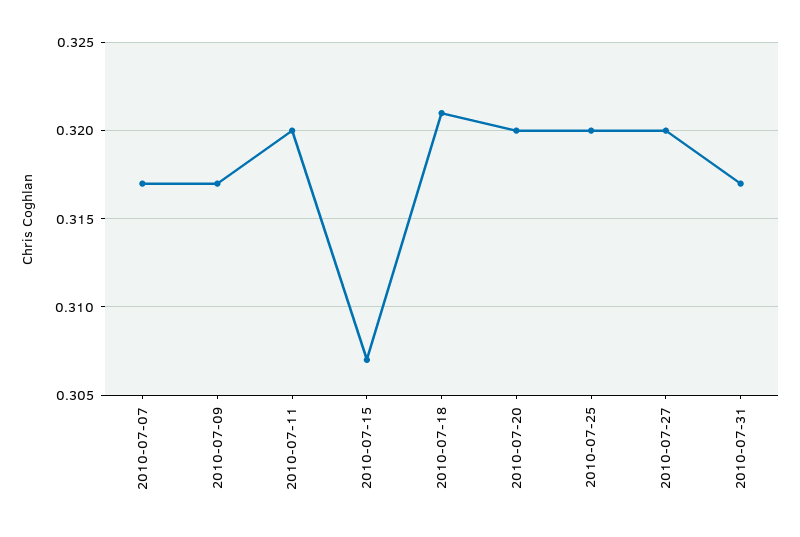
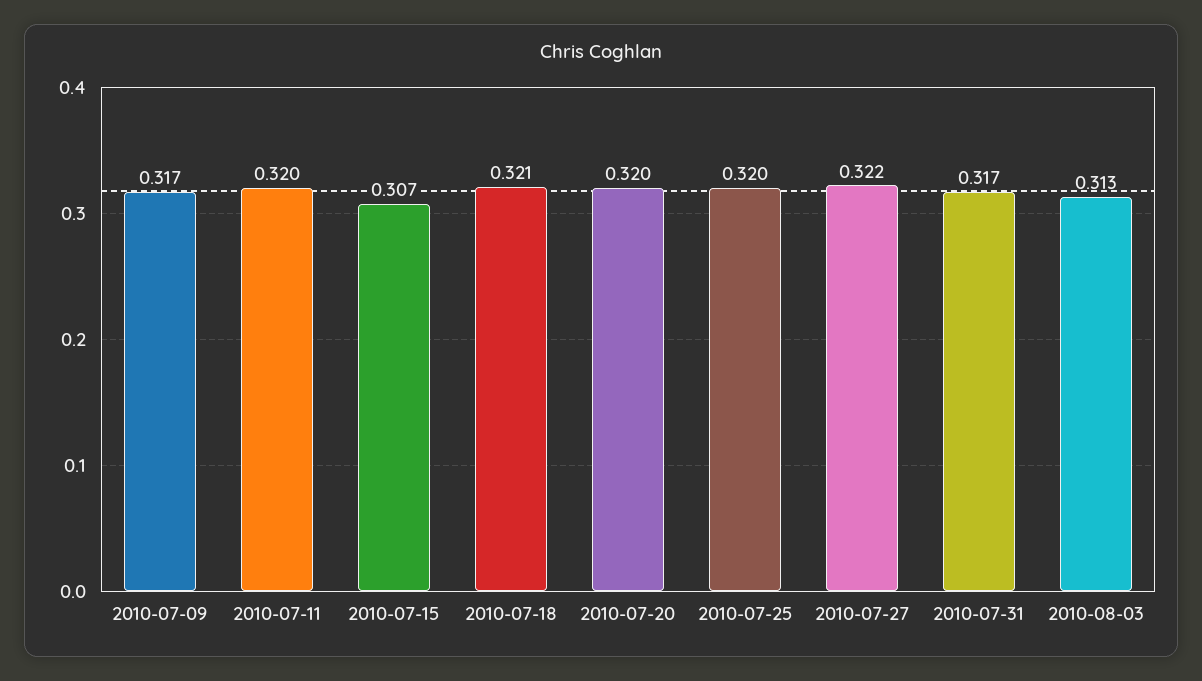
2010-07-07: 0.317 -> none
2010-07-27: 0.32 -> 0.322
2010-08-03: none -> 0.313

